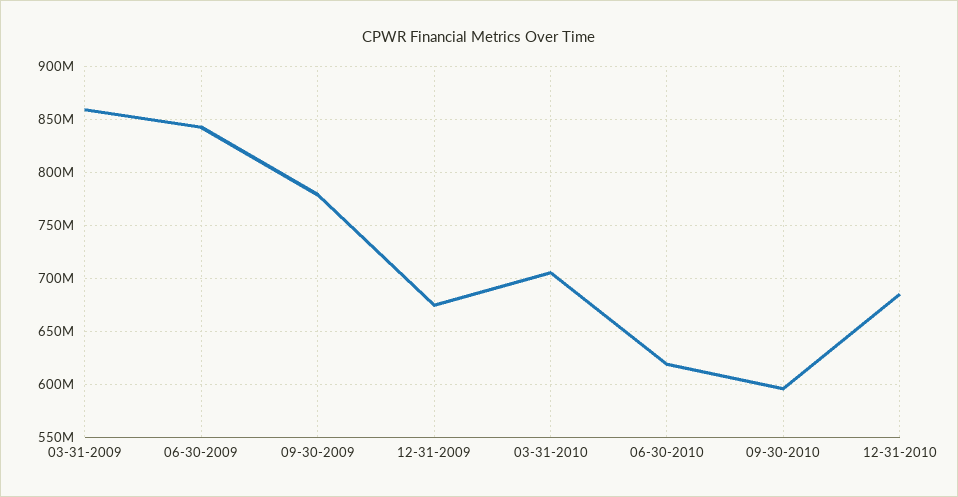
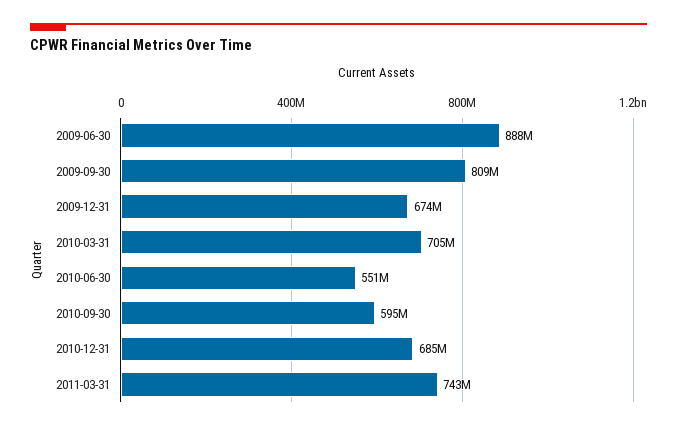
03-31-2009: 860000000 -> none
06-30-2009: 840000000 -> 888000000
09-30-2009: 780000000 -> 809000000
06-30-2010: 620000000 -> 551000000
2011-03-31: none -> 743000000

